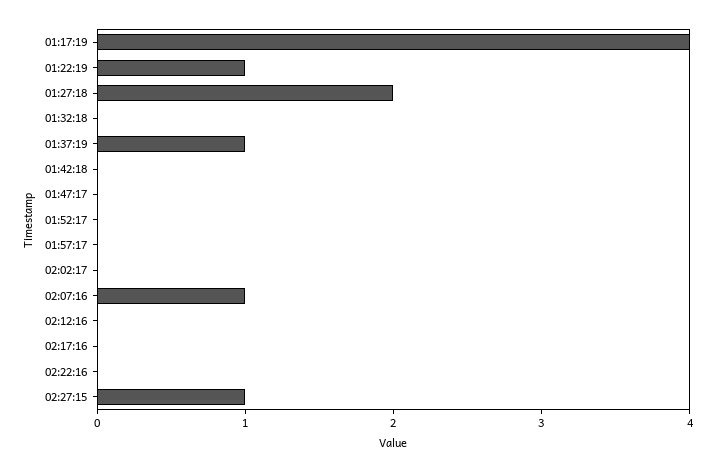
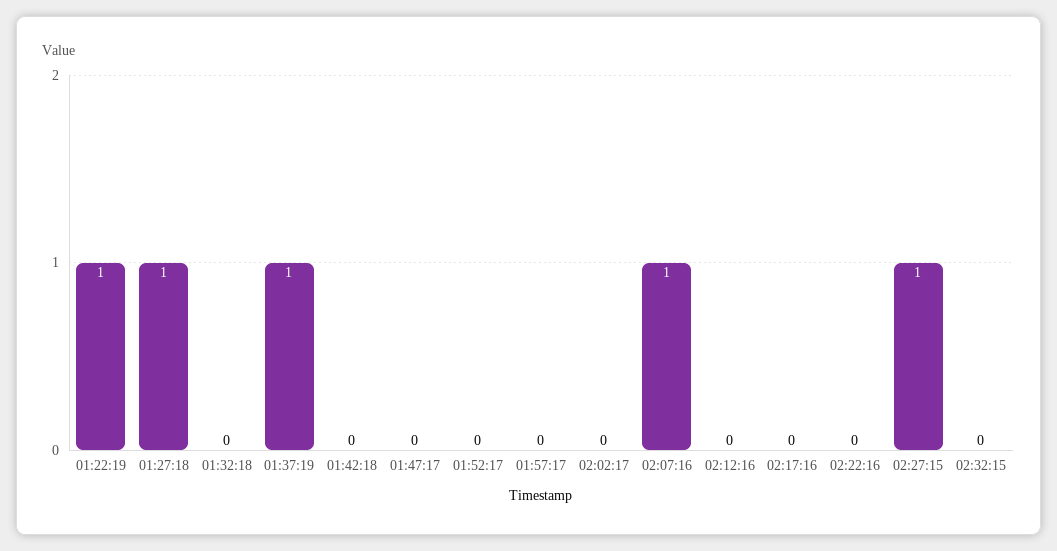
01:17:19: 4 -> none
01:27:18: 2 -> 1
02:32:15: none -> 0

